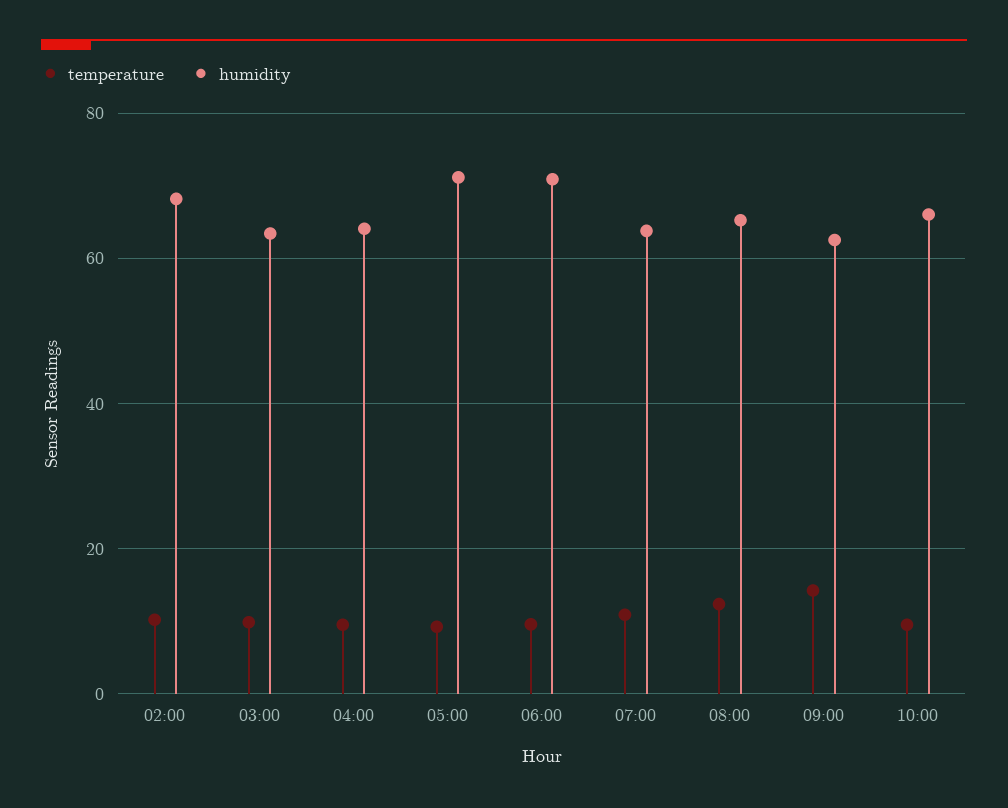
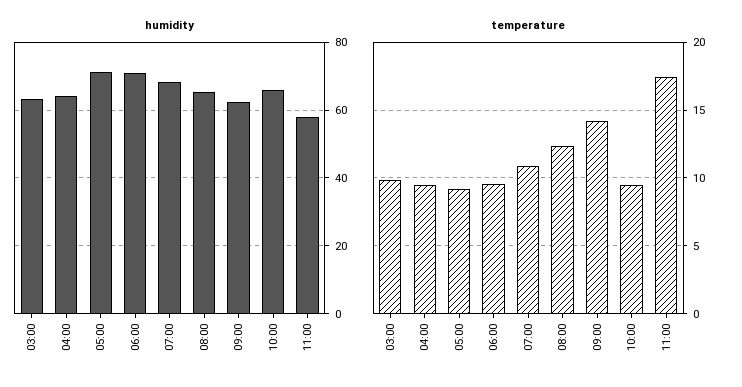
temperature, 02:00: 10 -> none
humidity, 02:00: 68 -> none
humidity, 07:00: 64 -> 68
humidity, 11:00: none -> 58
temperature, 11:00: none -> 17.5

